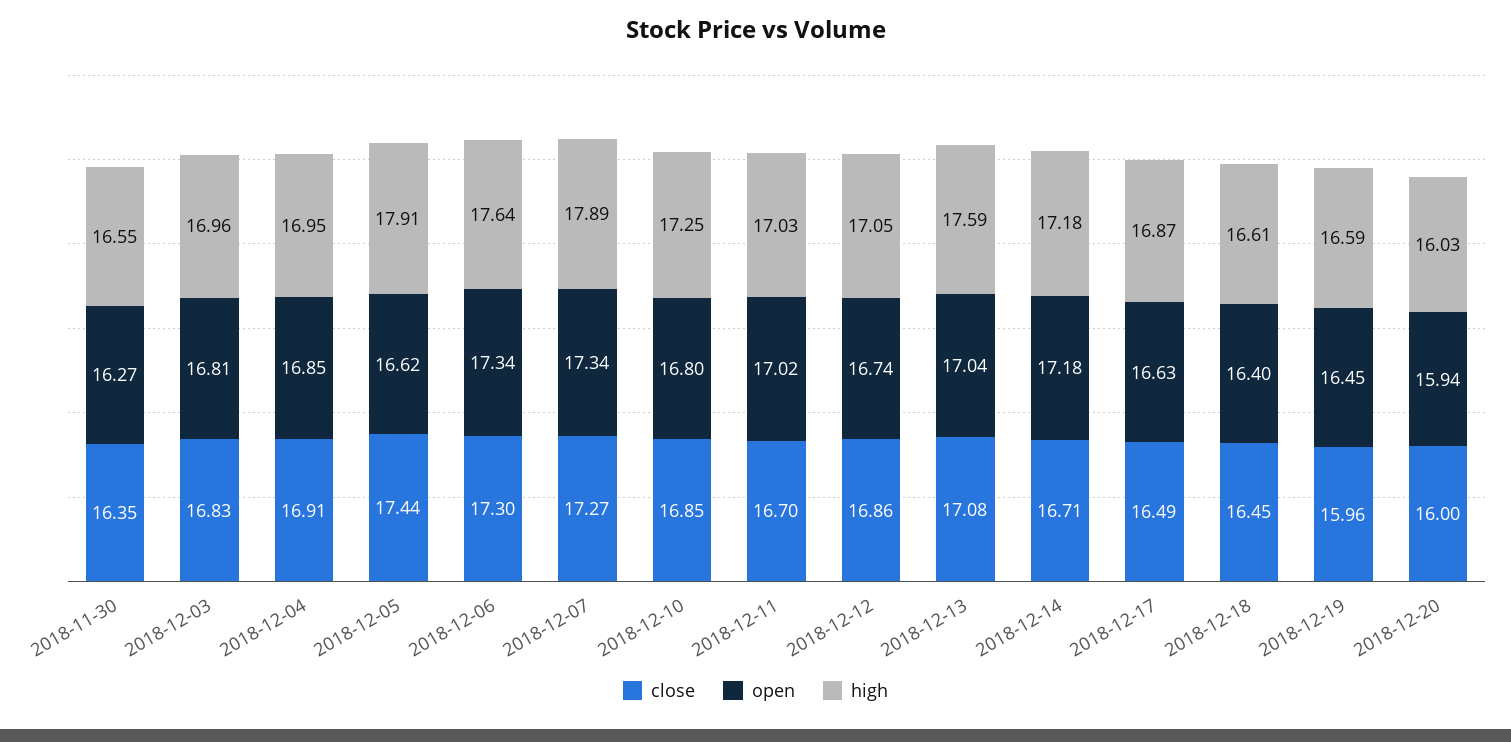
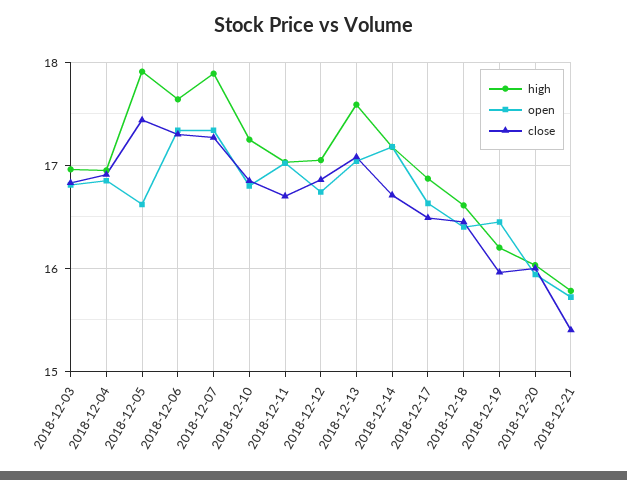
close, 2018-11-30: 16.35 -> none
open, 2018-11-30: 16.27 -> none
high, 2018-11-30: 16.55 -> none
high, 2018-12-19: 16.59 -> 16.2
high, 2018-12-21: none -> 15.8
open, 2018-12-21: none -> 15.7
close, 2018-12-21: none -> 15.4

